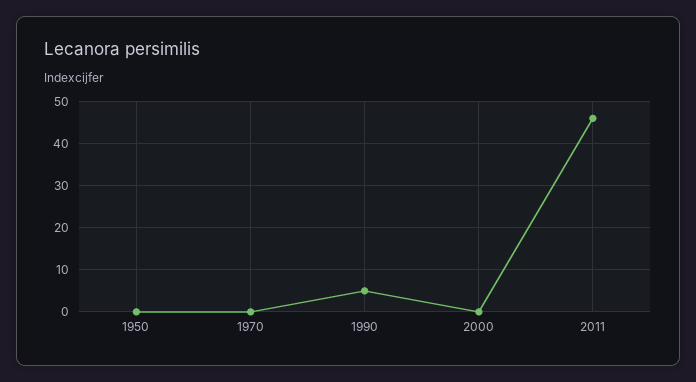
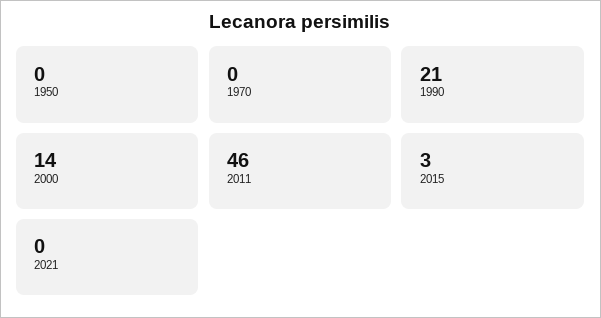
1990: 5 -> 21
2000: 0 -> 14
2015: none -> 3
2021: none -> 0

